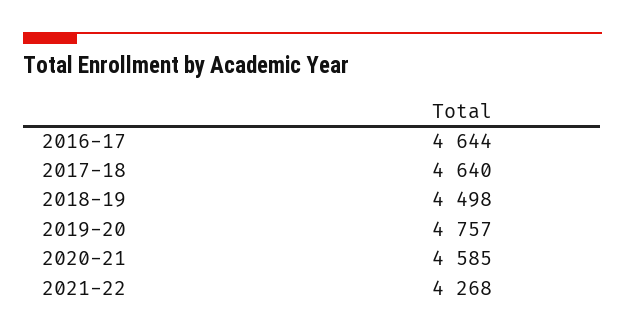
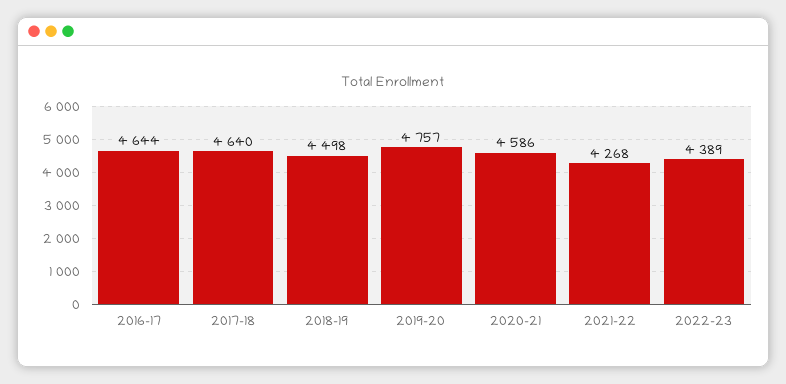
2020-21: 4585 -> 4586
2022-23: none -> 4389

